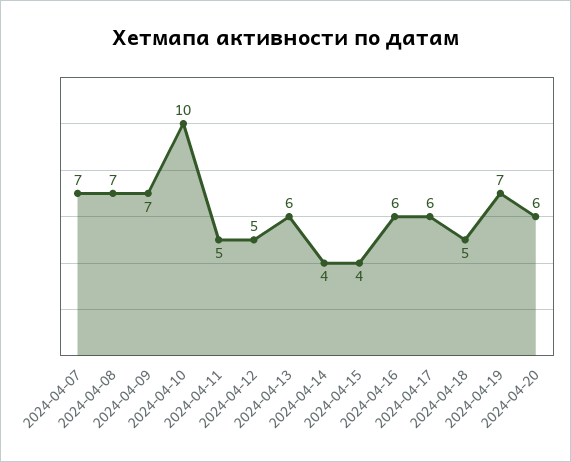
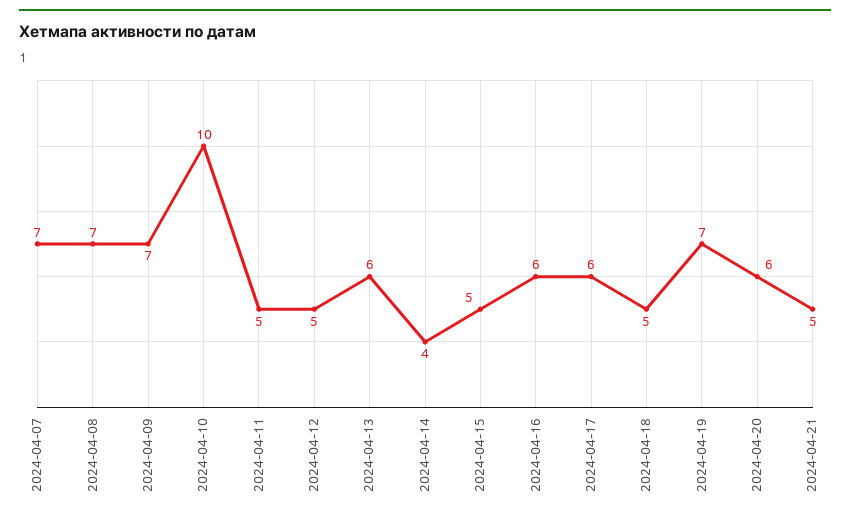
2024-04-15: 4 -> 5
2024-04-21: none -> 5

